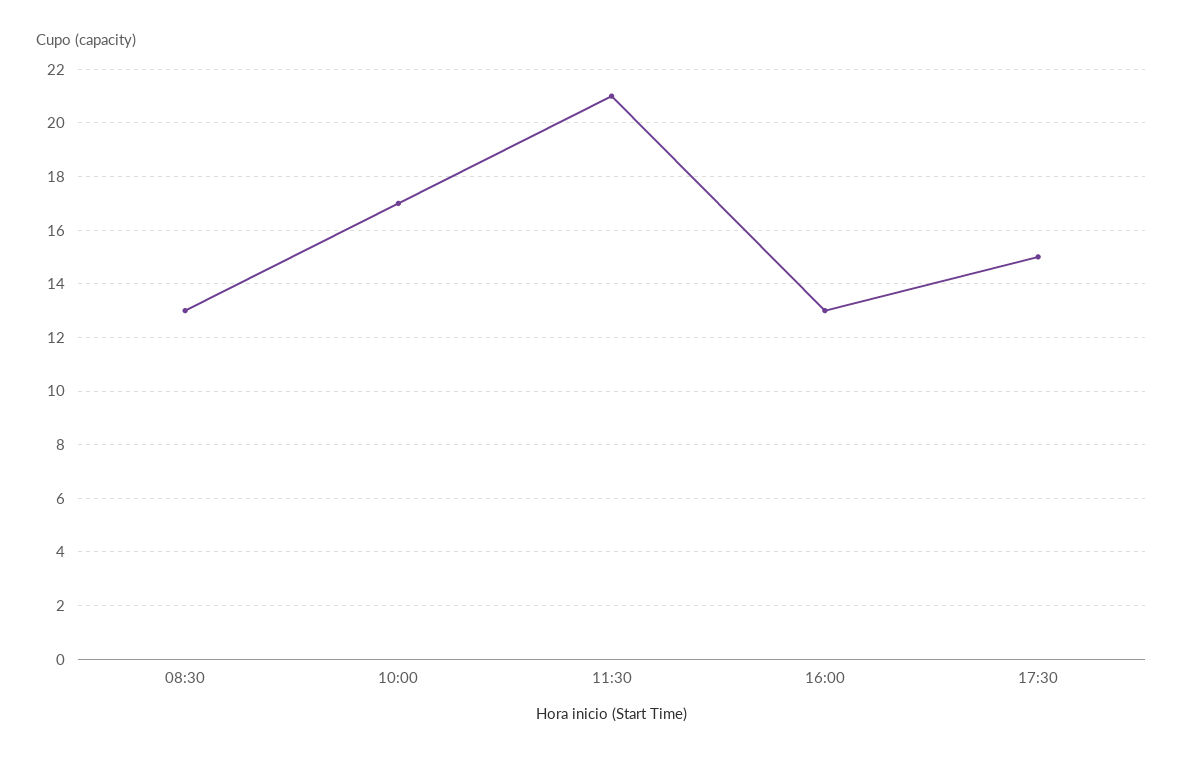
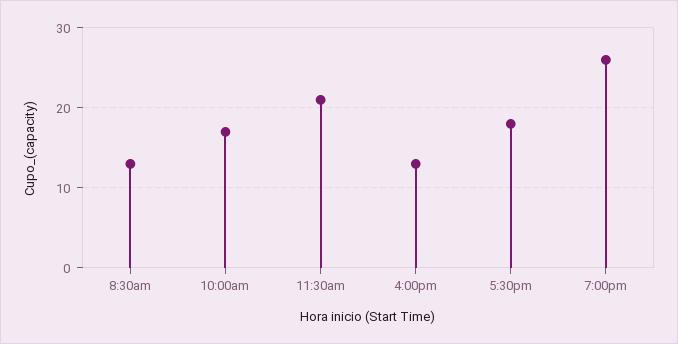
17:30: 15 -> 18
7:00pm: none -> 26

